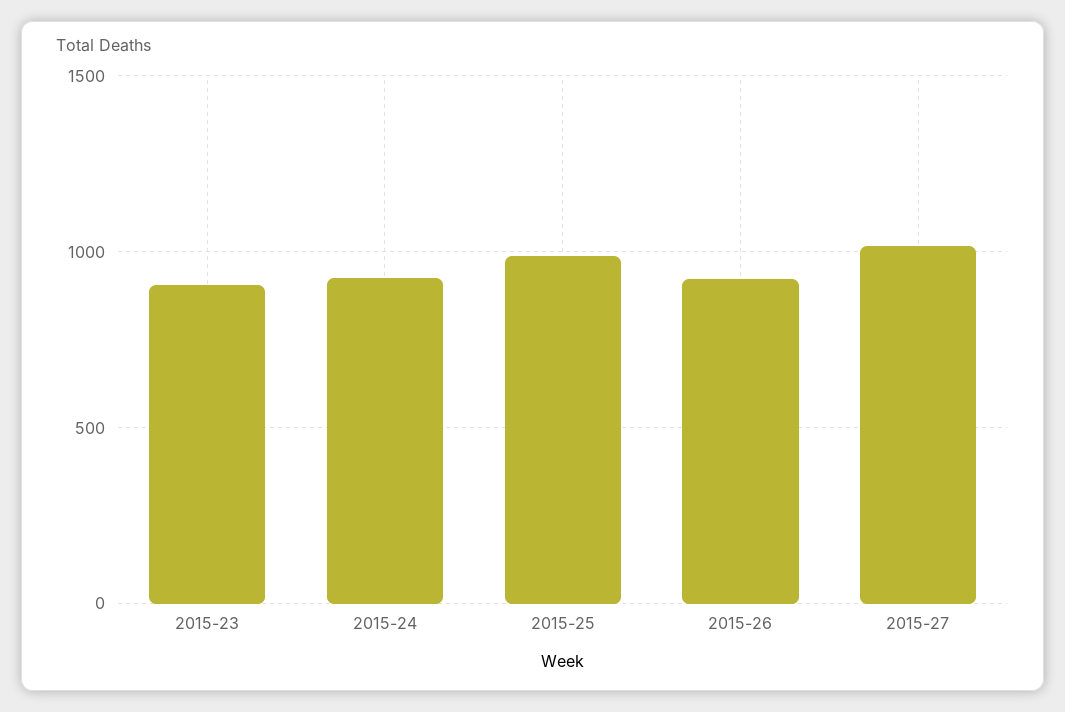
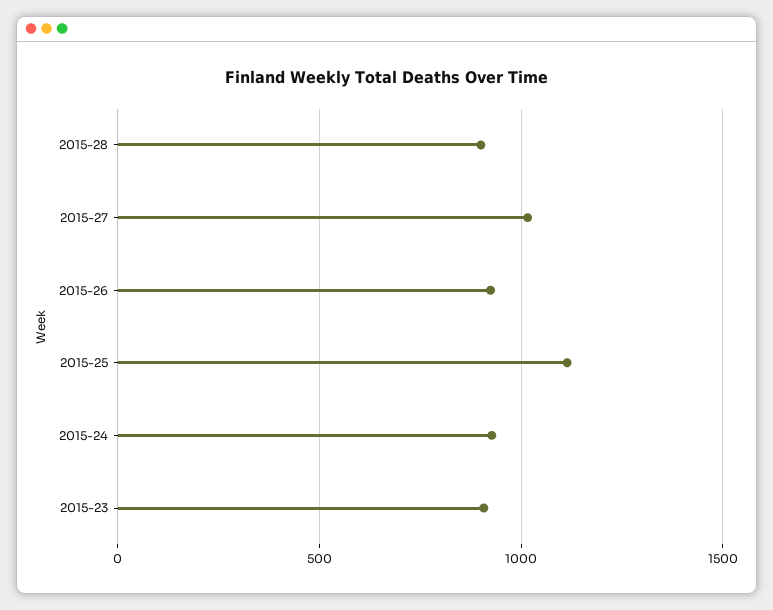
2015-25: 1000 -> 1100
2015-28: none -> 900

